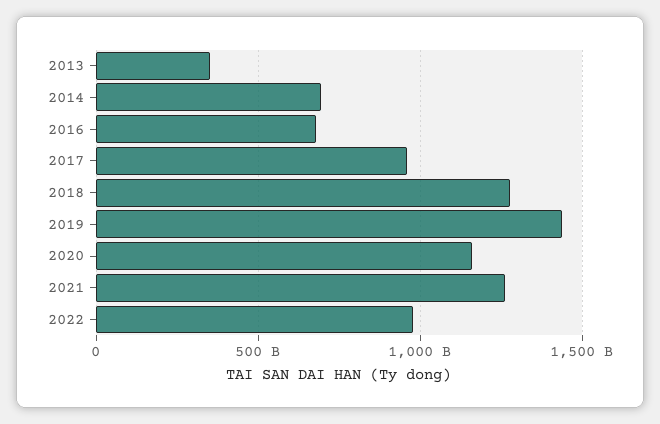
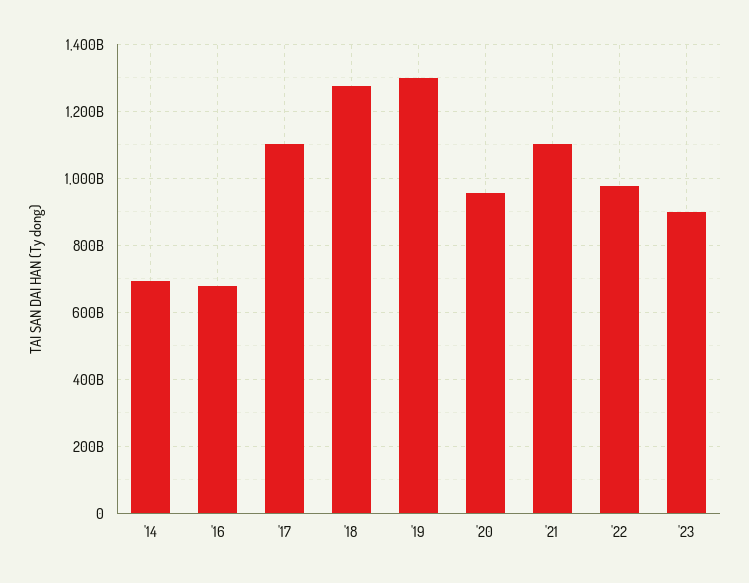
2013: 350000000000 -> none
2017: 950000000000 -> 1100000000000
2019: 1450000000000 -> 1300000000000
2020: 1150000000000 -> 960000000000
2021: 1250000000000 -> 1100000000000
'23: none -> 900000000000

